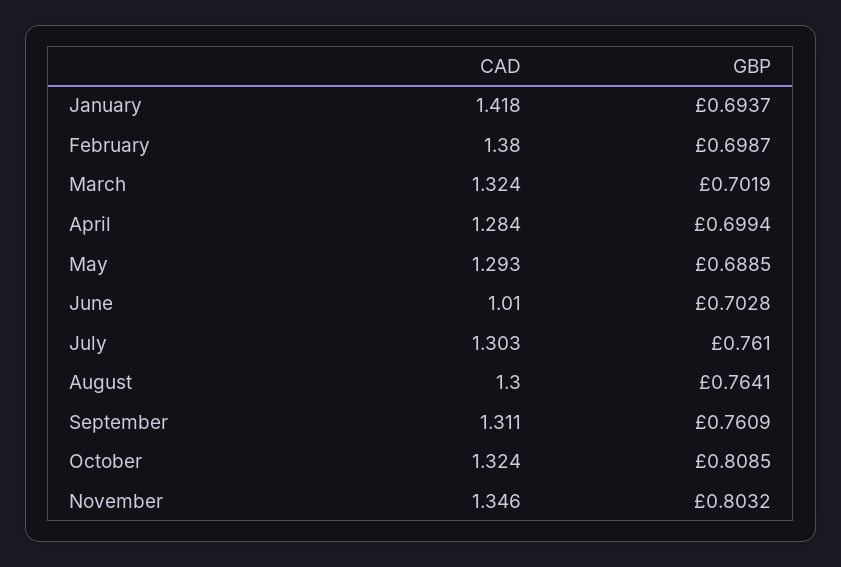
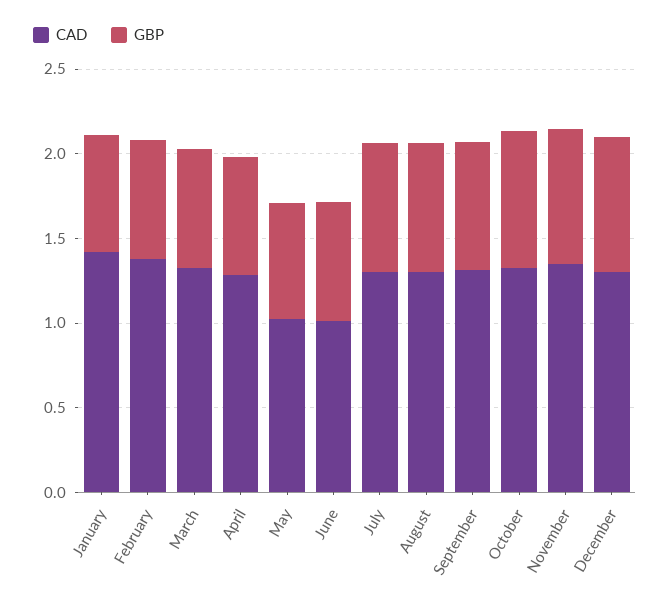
CAD, May: 1.293 -> 1
CAD, December: none -> 1.3
GBP, December: none -> 0.8

